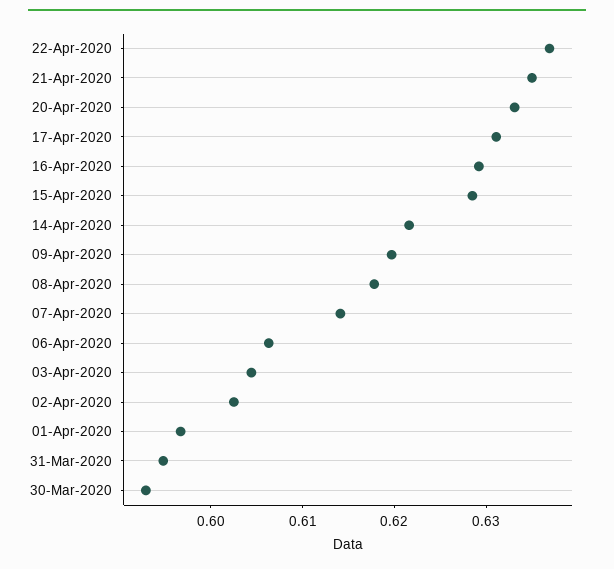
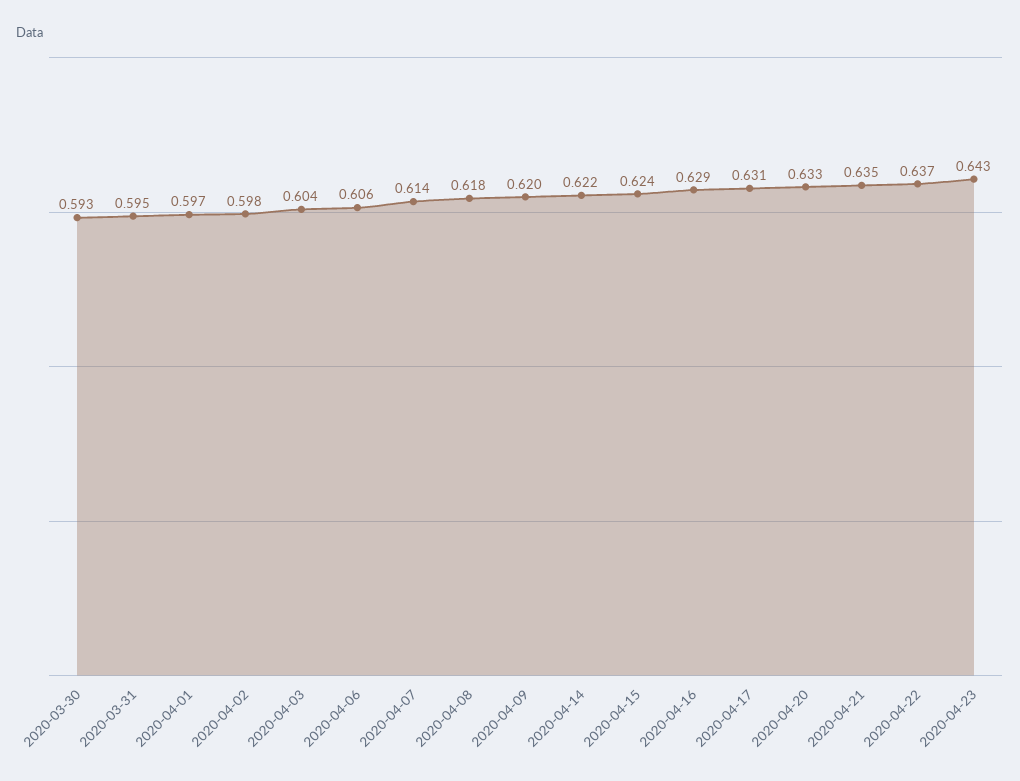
15-Apr-2020: 0.628 -> 0.624
02-Apr-2020: 0.602 -> 0.598
2020-04-23: none -> 0.643

